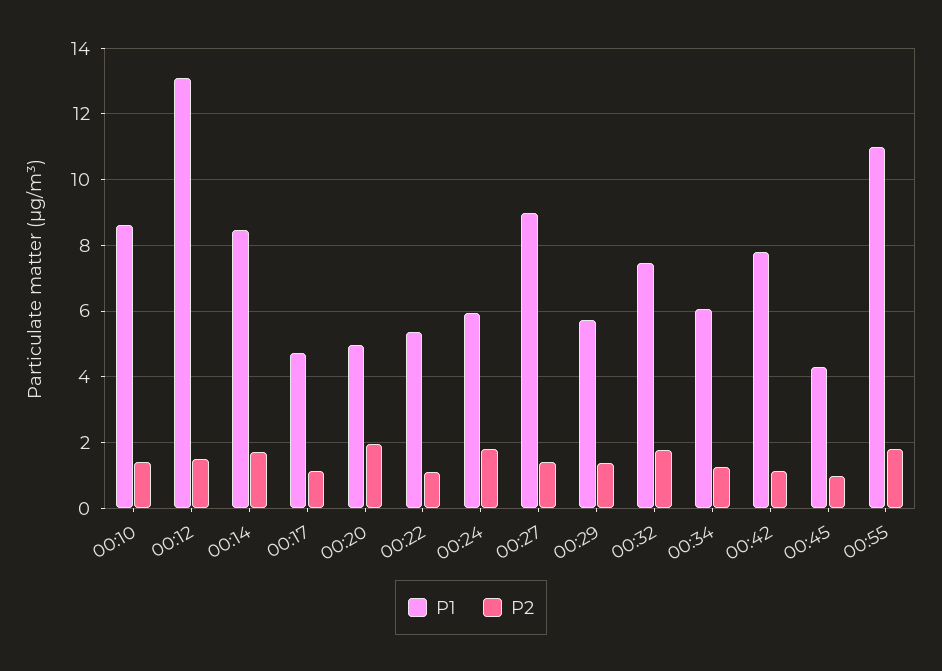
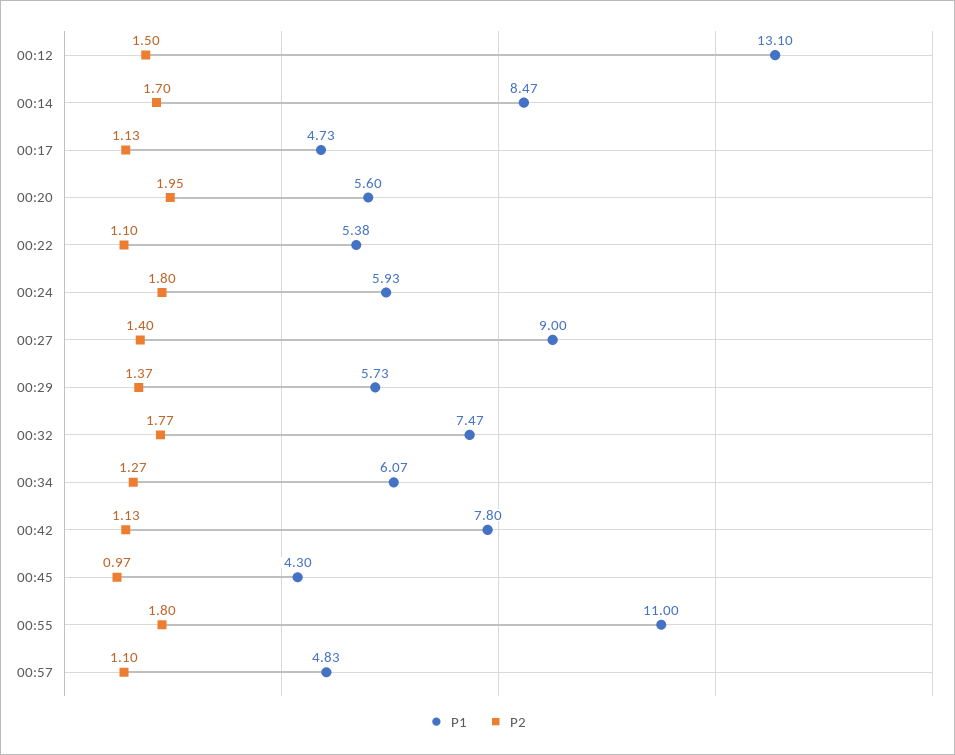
P1, 00:10: 8.6 -> none
P2, 00:10: 1.4 -> none
P1, 00:20: 5 -> 5.6
P1, 00:57: none -> 4.83
P2, 00:57: none -> 1.1

